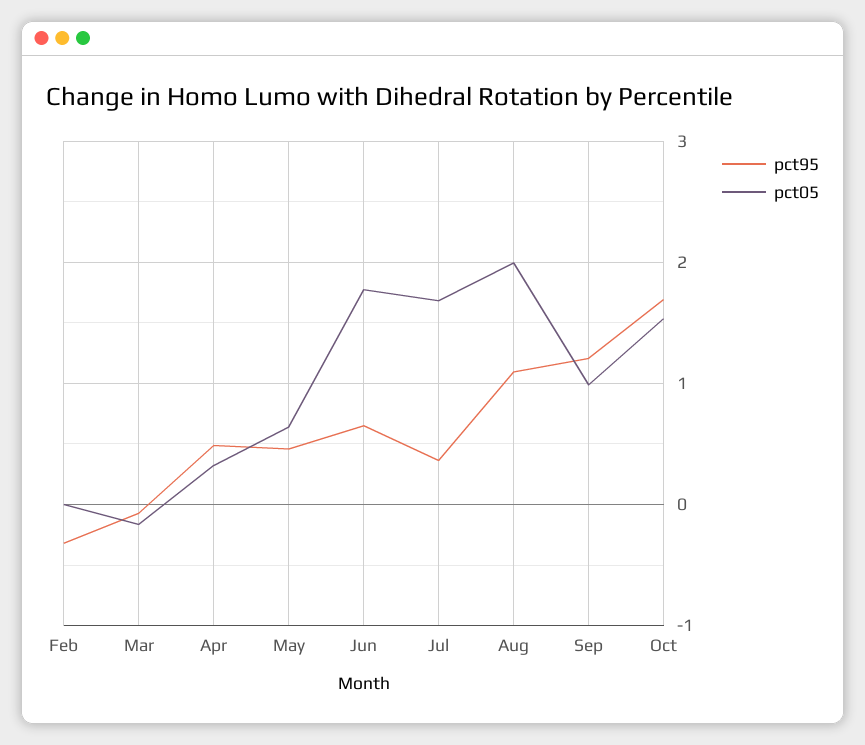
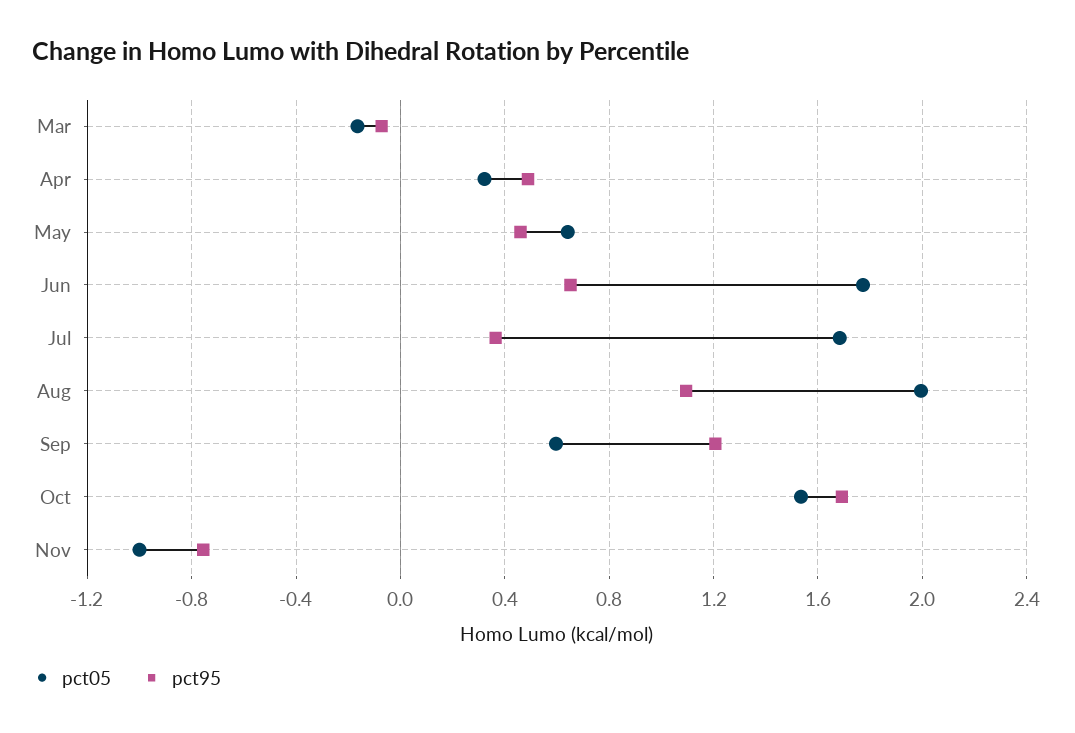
pct95, Feb: -0.3 -> none
pct05, Feb: 0 -> none
pct05, Sep: 1 -> 0.6
pct05, Nov: none -> -1
pct95, Nov: none -> -0.75

